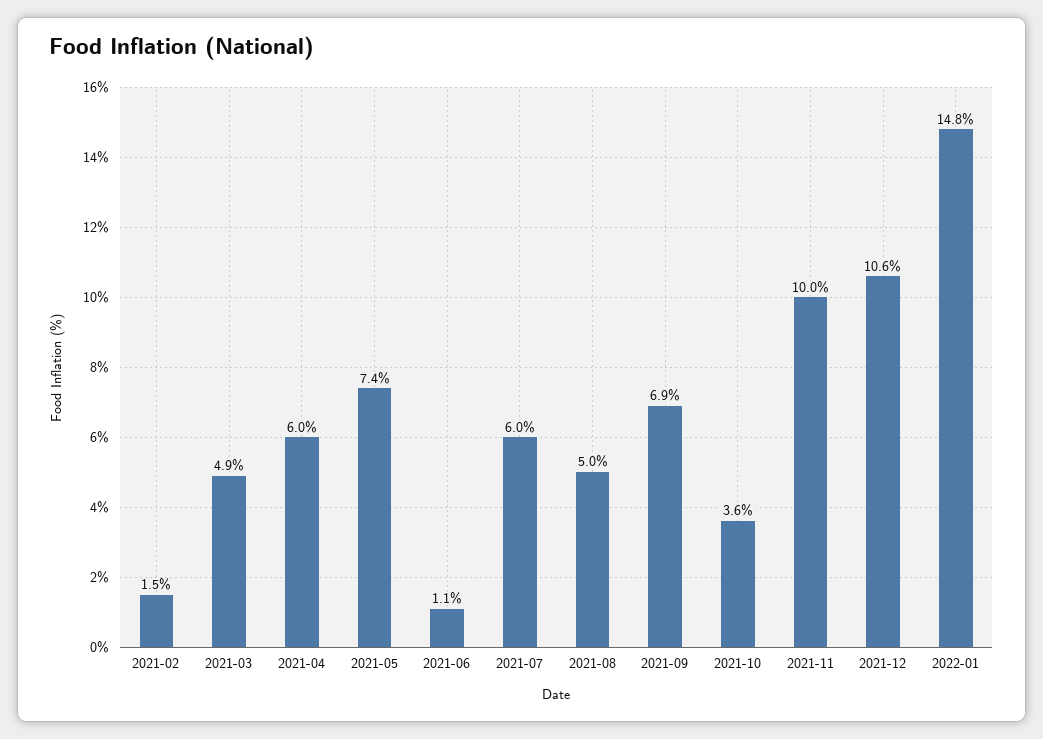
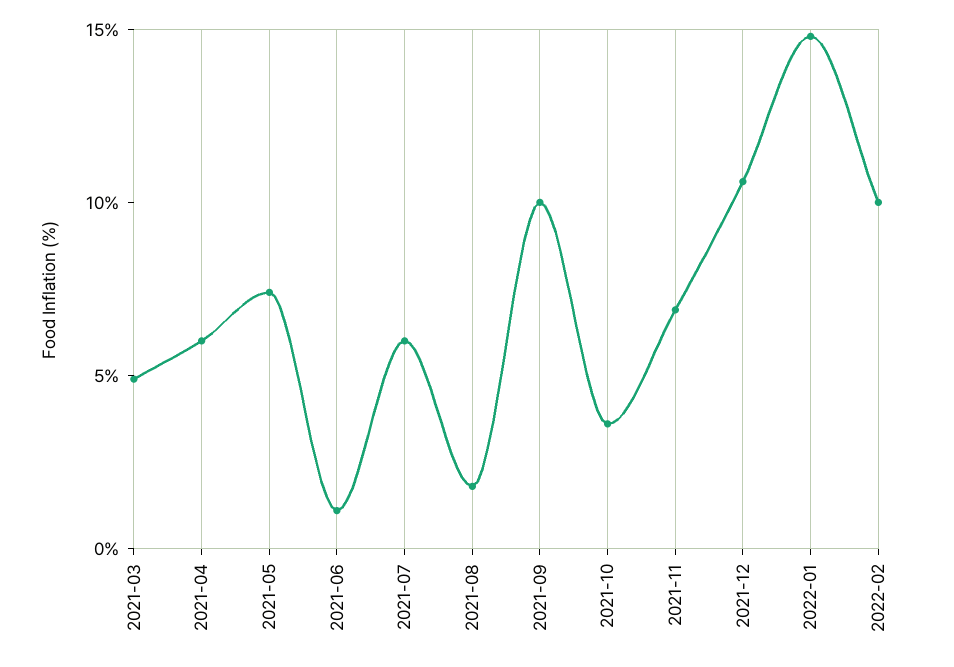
2021-02: 1.5 -> none
2021-08: 5 -> 2
2021-09: 6.9 -> 10
2021-11: 10 -> 7
2022-02: none -> 10

